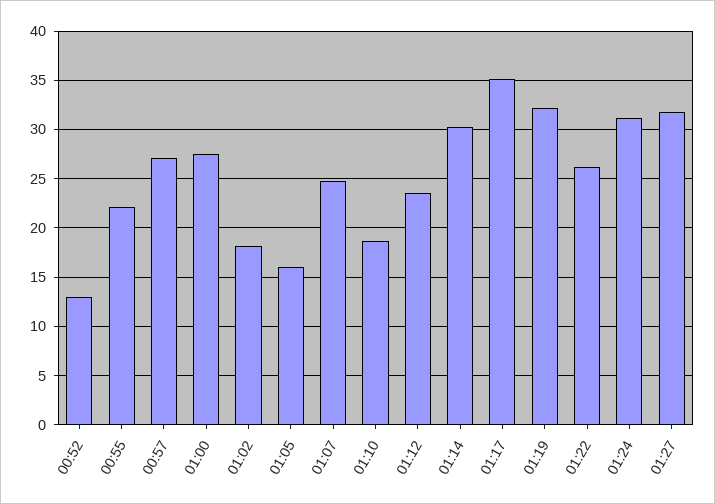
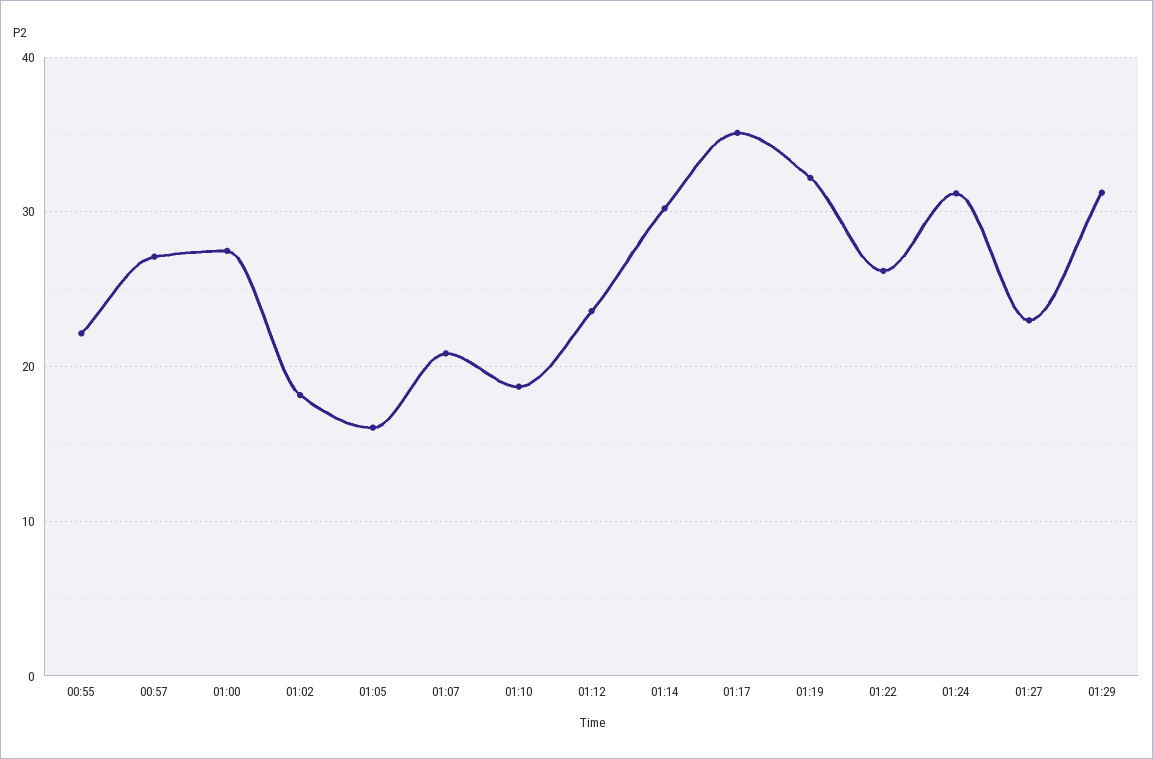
00:52: 13 -> none
01:07: 25 -> 21
01:27: 32 -> 23
01:29: none -> 31

